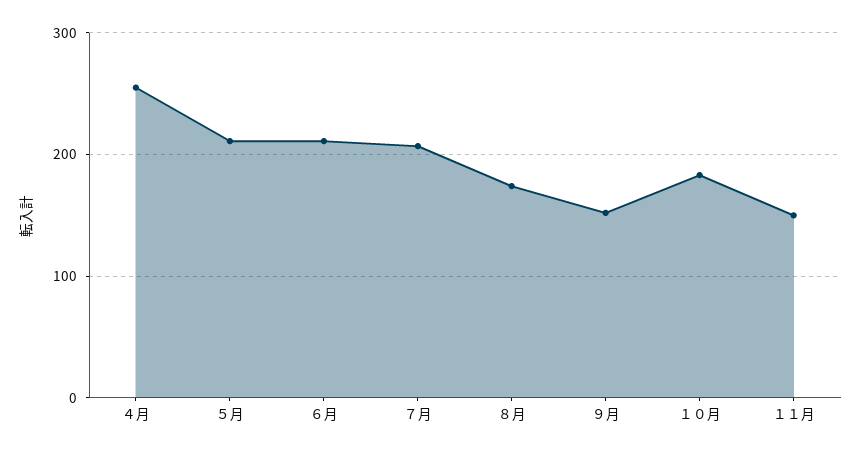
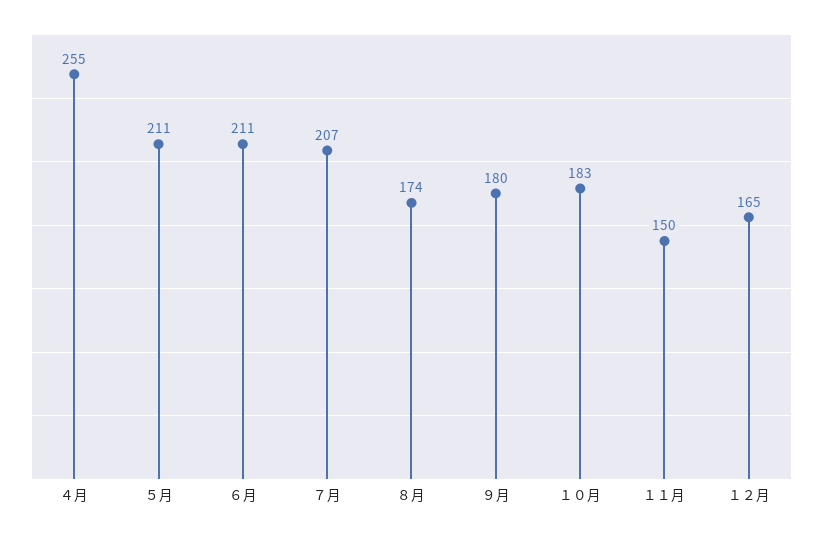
９月: 150 -> 180
１２月: none -> 165

